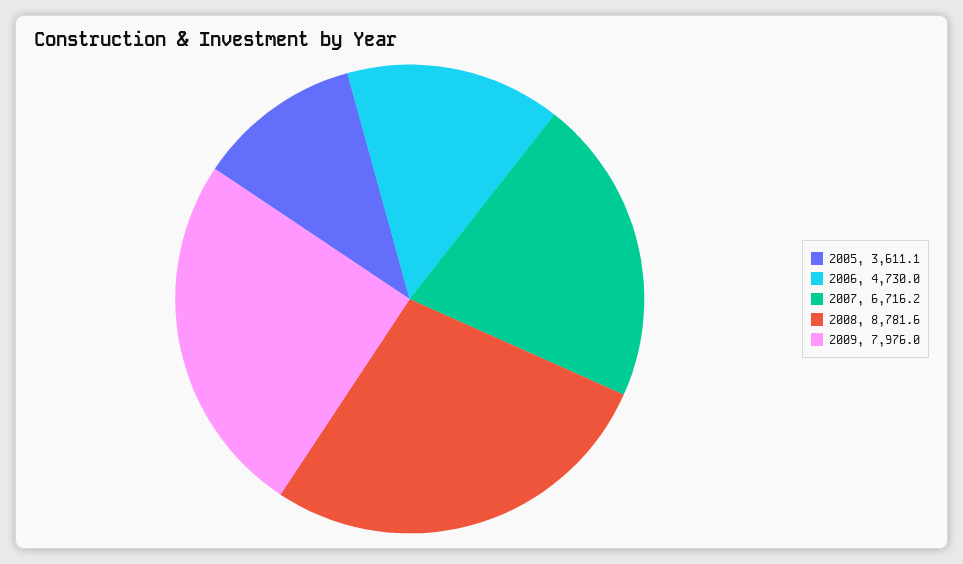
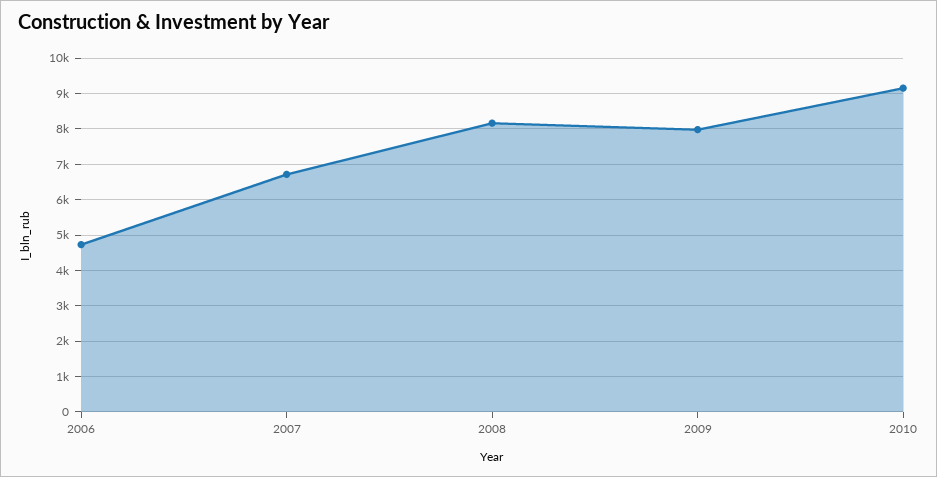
2005: 3611.1 -> none
2008: 8781.6 -> 8200
2010: none -> 9200

